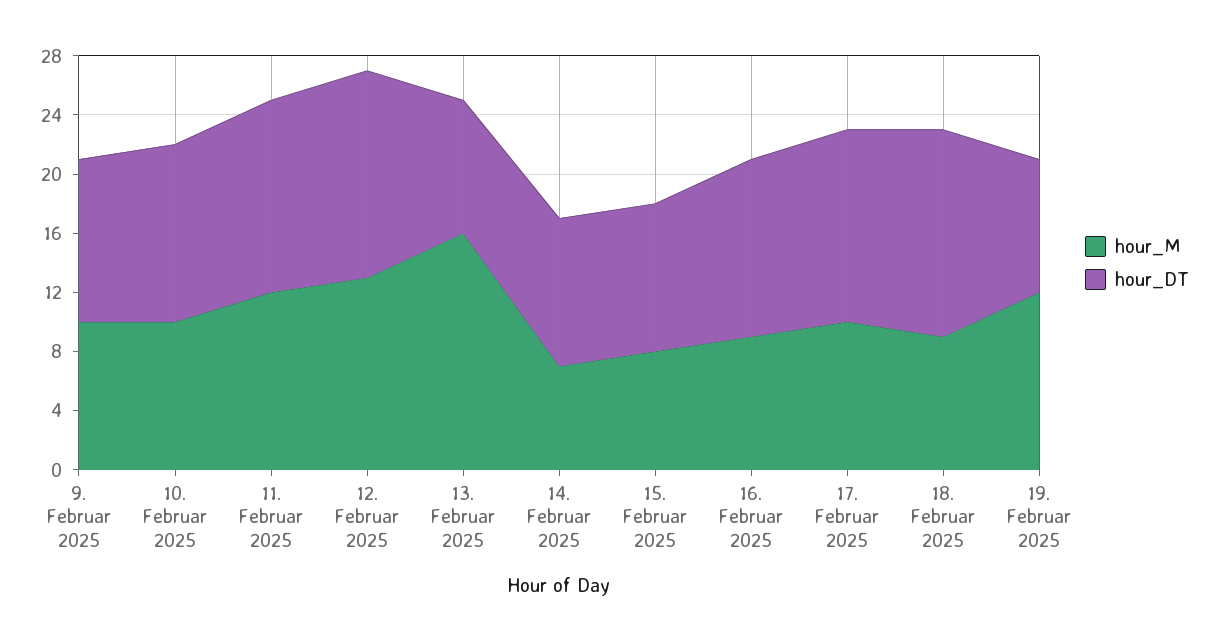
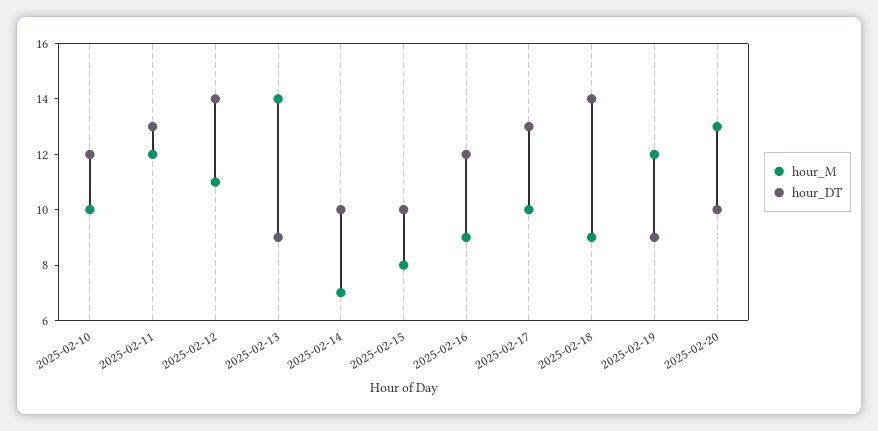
hour_M, 9. Februar 2025: 10 -> none
hour_DT, 9. Februar 2025: 11 -> none
hour_M, 12. Februar 2025: 13 -> 11
hour_M, 13. Februar 2025: 16 -> 14
hour_M, 2025-02-20: none -> 13
hour_DT, 2025-02-20: none -> 10

